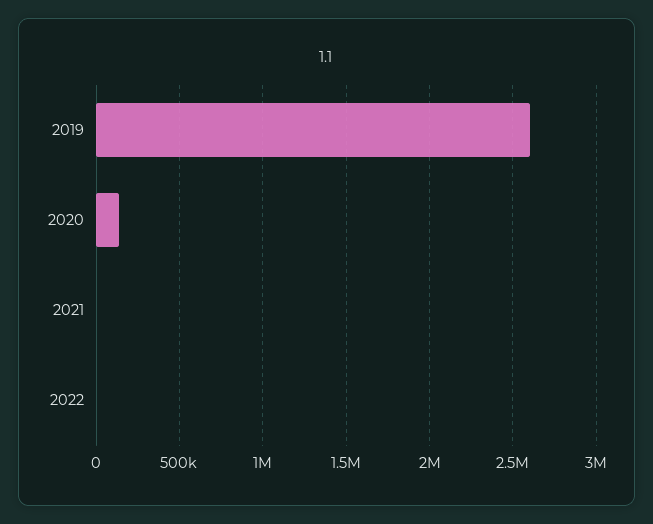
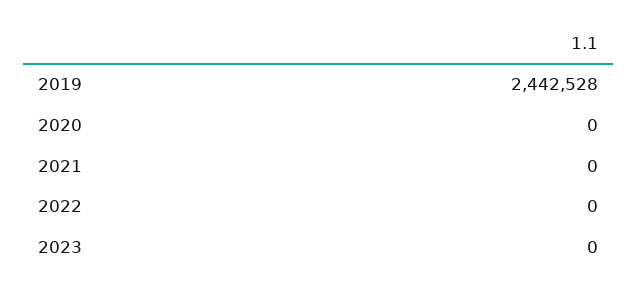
2019: 2600000 -> 2442528
2020: 150000 -> 0
2023: none -> 0

